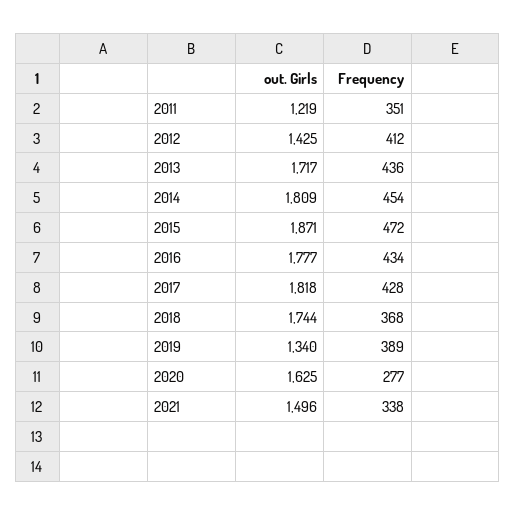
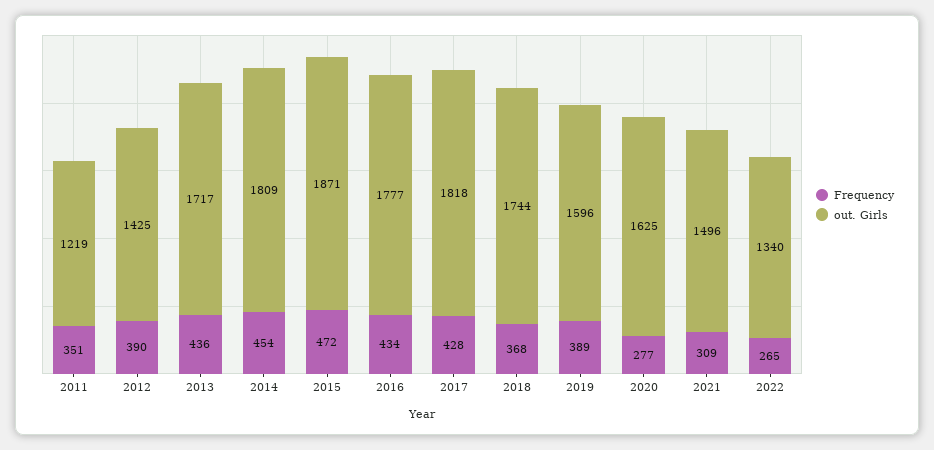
Frequency, 2012: 412 -> 390
out. Girls, 2019: 1340 -> 1596
Frequency, 2021: 338 -> 309
Frequency, 2022: none -> 265
out. Girls, 2022: none -> 1340

